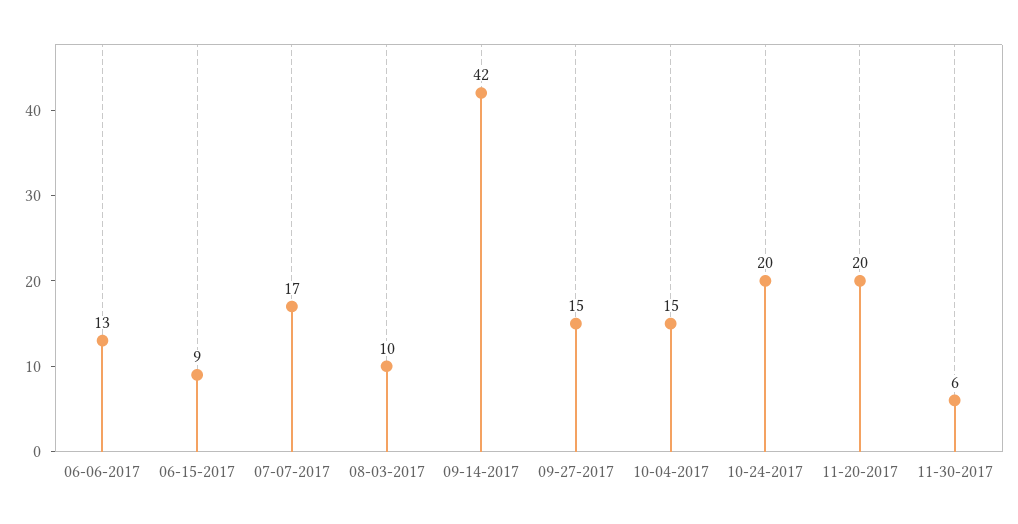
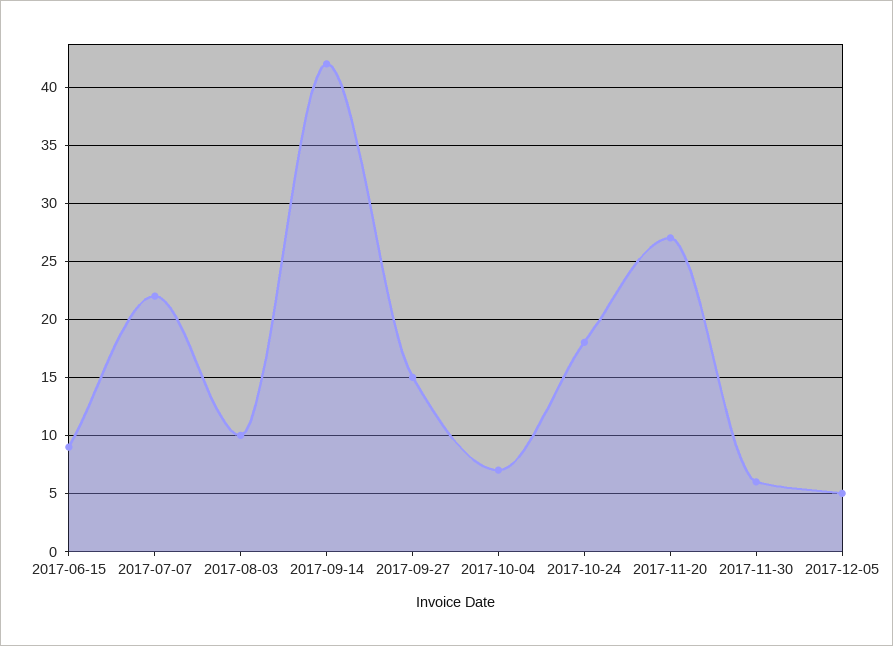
06-06-2017: 13 -> none
07-07-2017: 17 -> 22
10-04-2017: 15 -> 7
10-24-2017: 20 -> 18
11-20-2017: 20 -> 27
2017-12-05: none -> 5

